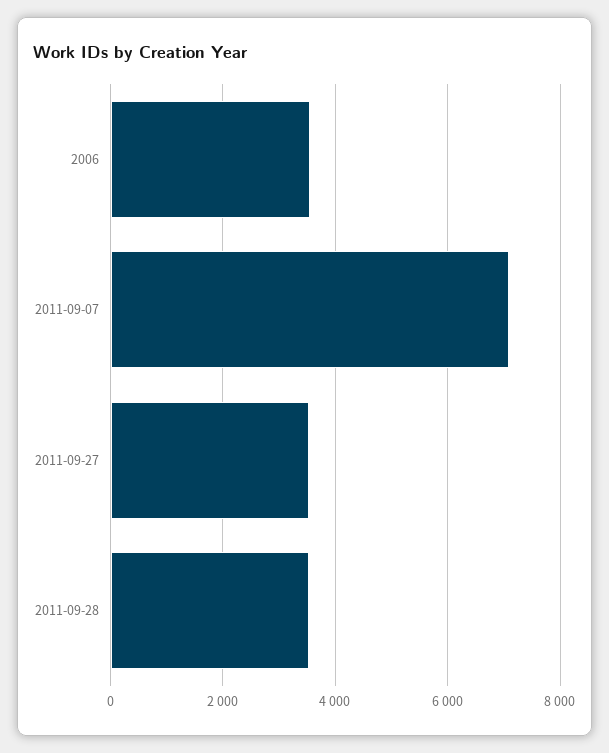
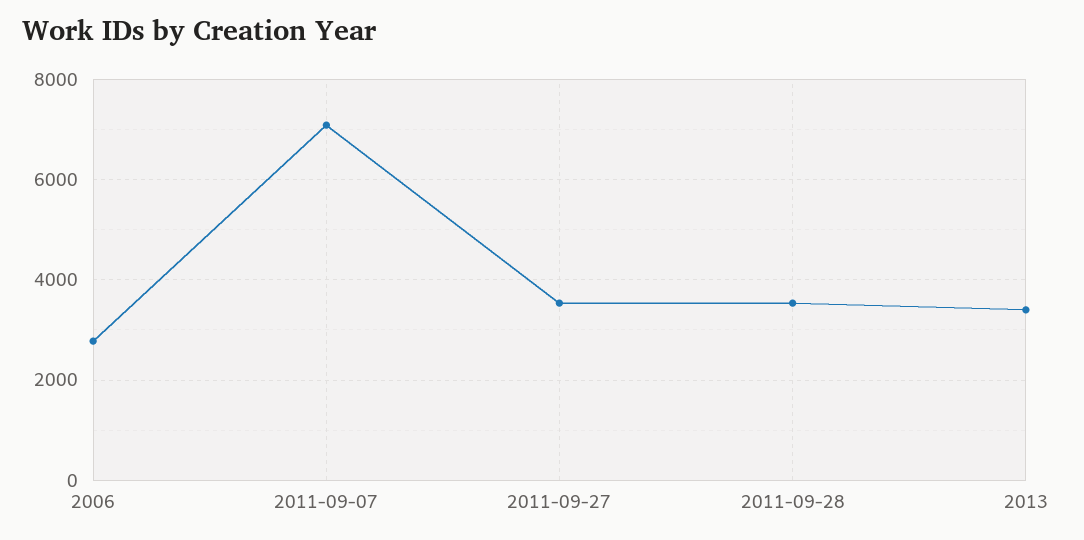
2006: 3600 -> 2800
2013: none -> 3400

